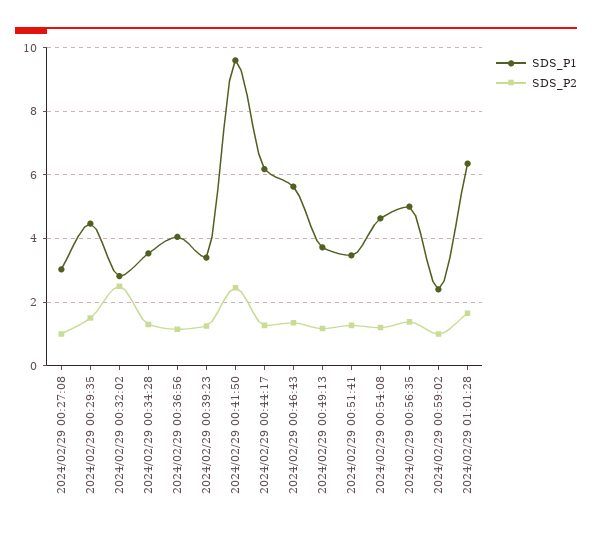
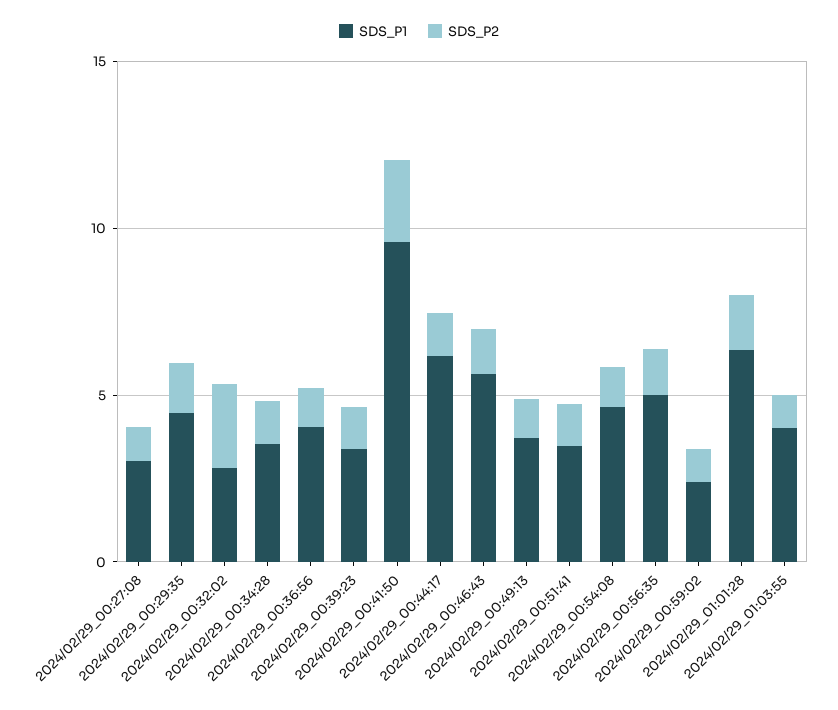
SDS_P1, 2024/02/29_01:03:55: none -> 4
SDS_P2, 2024/02/29_01:03:55: none -> 1

